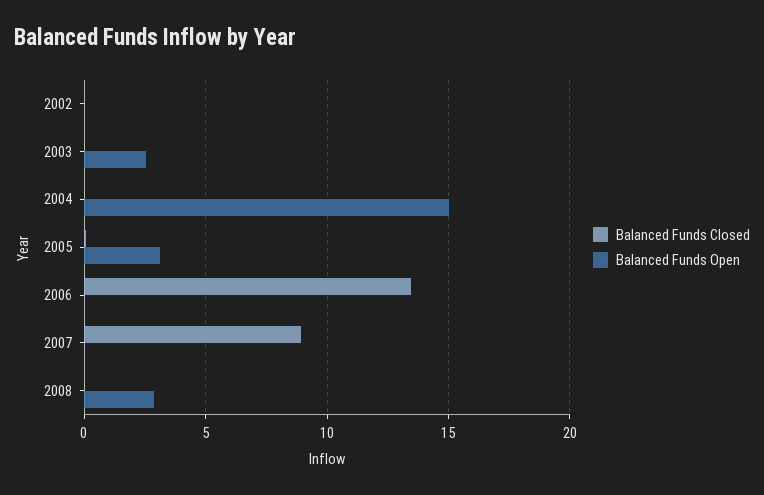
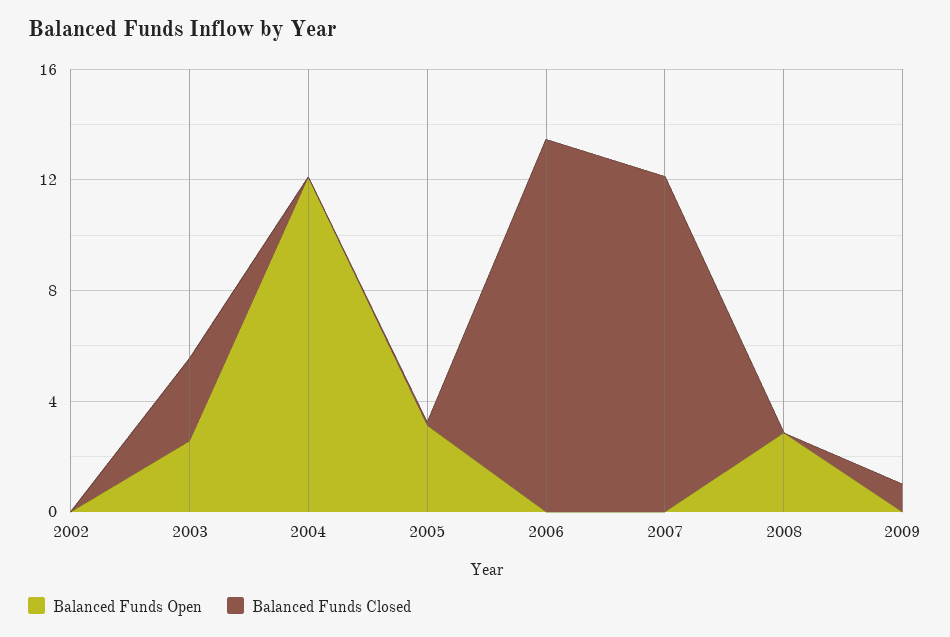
Balanced Funds Closed, 2003: 0 -> 3
Balanced Funds Open, 2004: 15 -> 12
Balanced Funds Closed, 2007: 9 -> 12
Balanced Funds Open, 2009: none -> 0
Balanced Funds Closed, 2009: none -> 1

